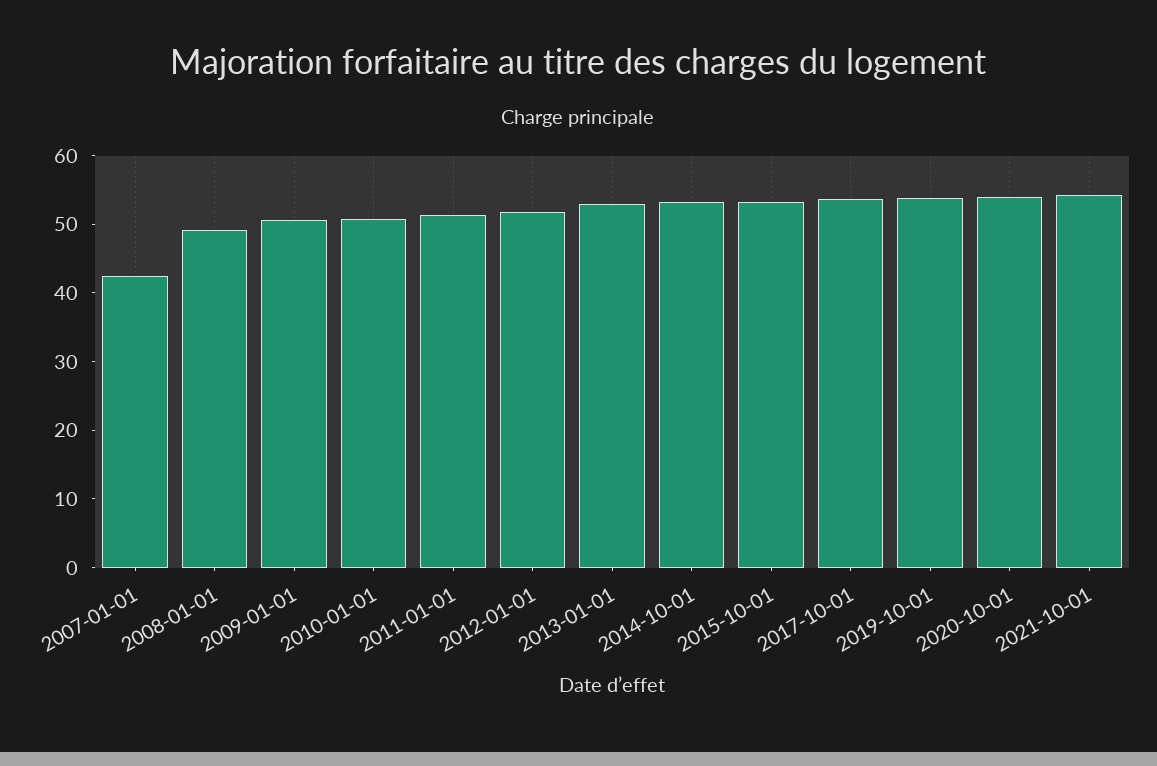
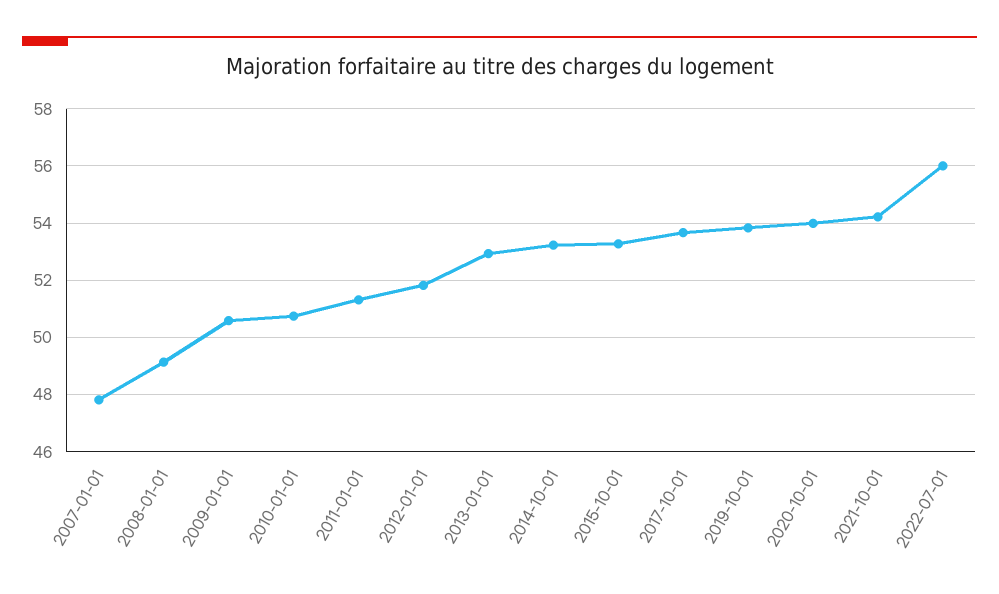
2007-01-01: 42 -> 47.75
2022-07-01: none -> 56

